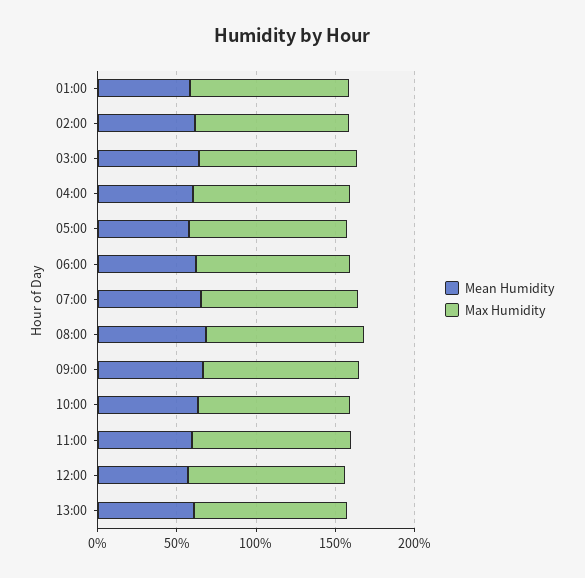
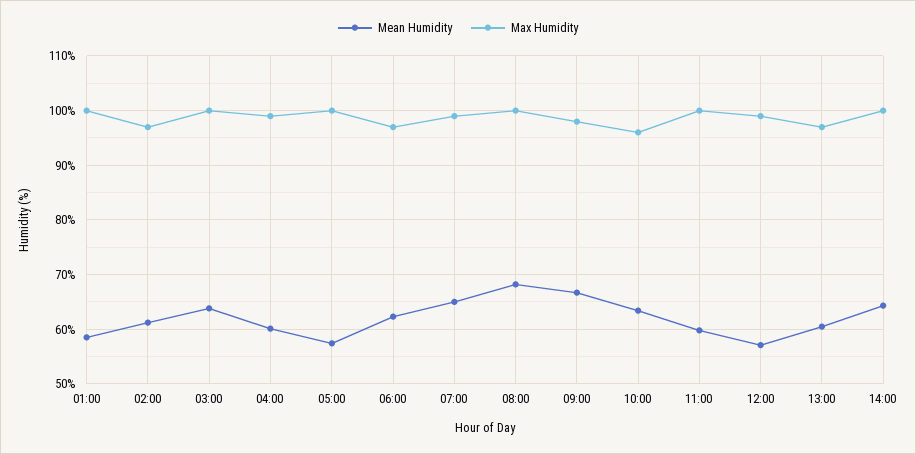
Mean Humidity, 14:00: none -> 64
Max Humidity, 14:00: none -> 100

